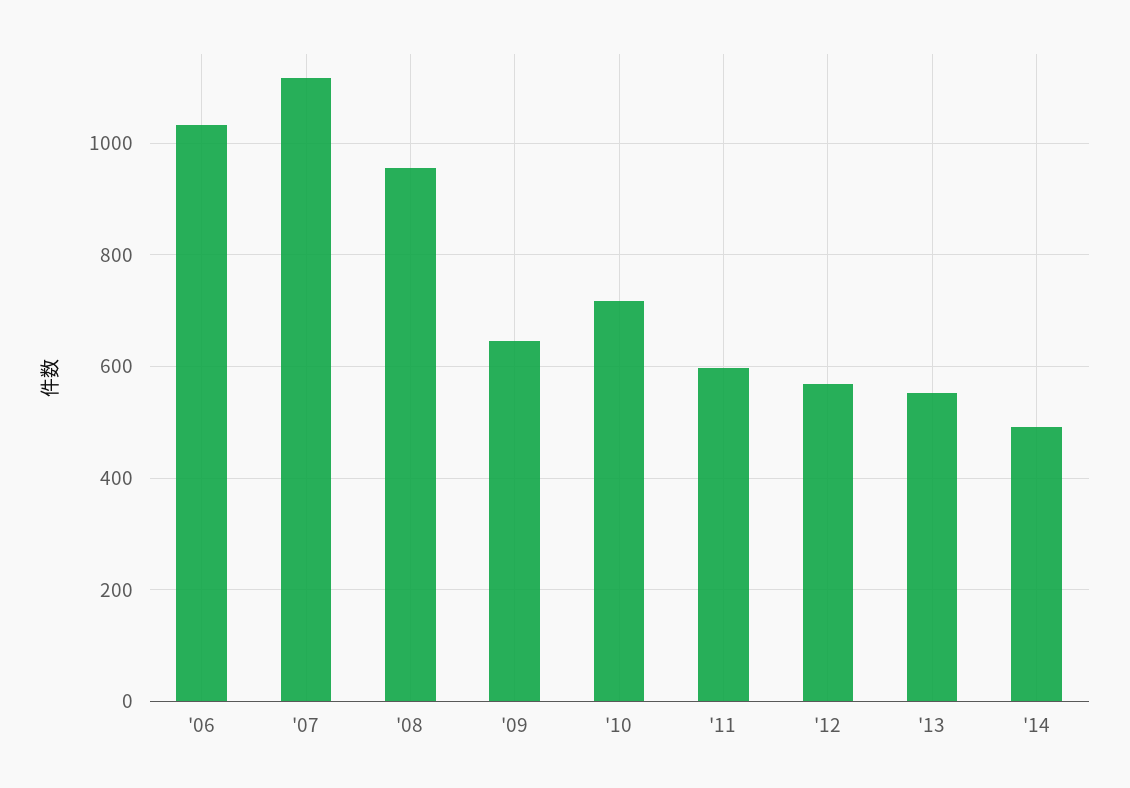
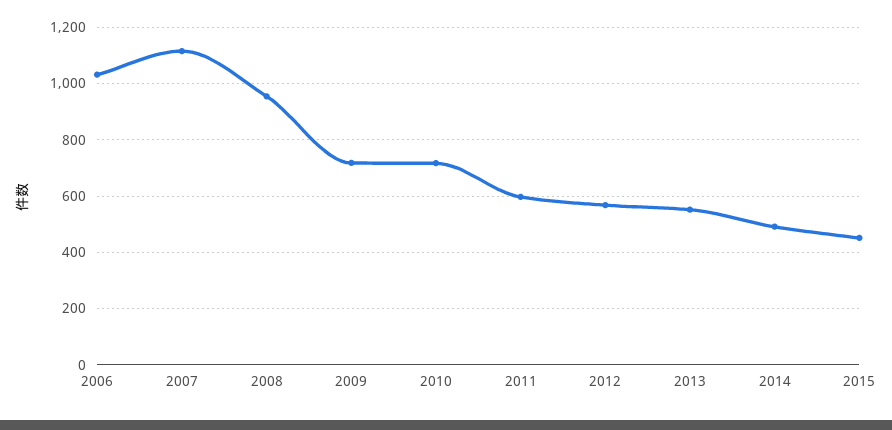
'09: 640 -> 725
2015: none -> 450

